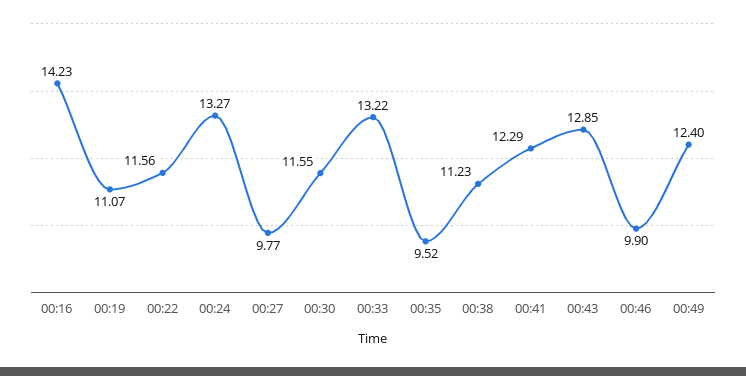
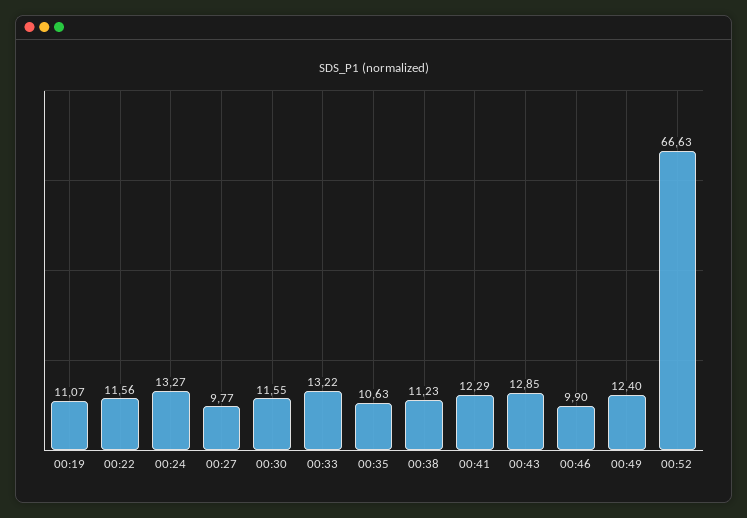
00:16: 14.23 -> none
00:35: 9.52 -> 10.63
00:52: none -> 66.63

